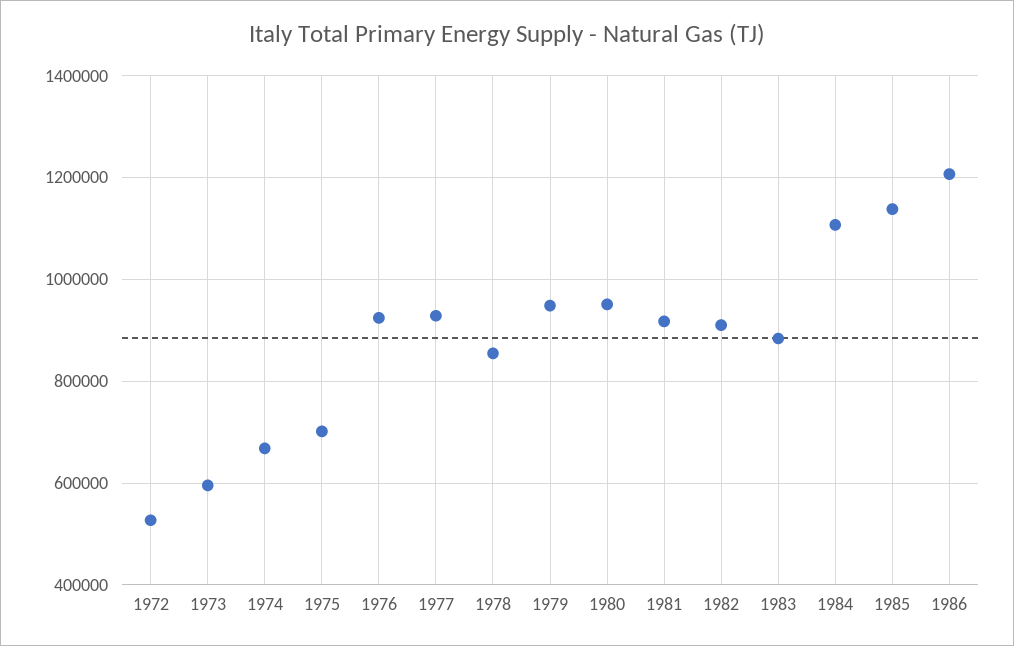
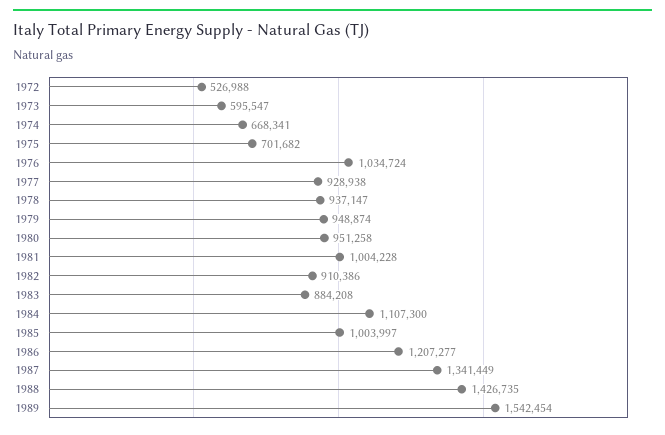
1976: 920000 -> 1034724
1978: 860000 -> 937147
1981: 920000 -> 1004228
1985: 1140000 -> 1003997
1987: none -> 1341449
1988: none -> 1426735
1989: none -> 1542454

